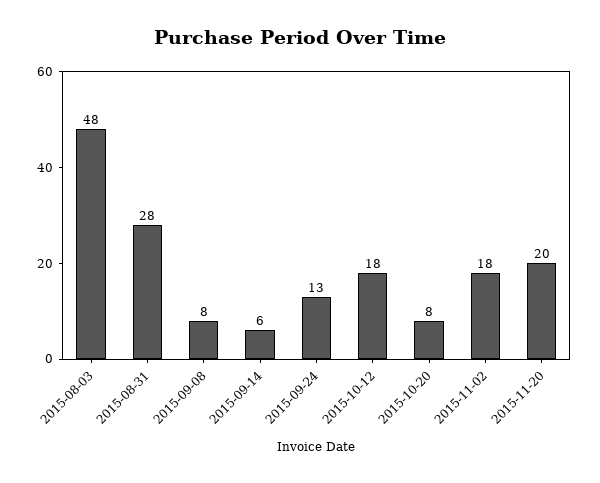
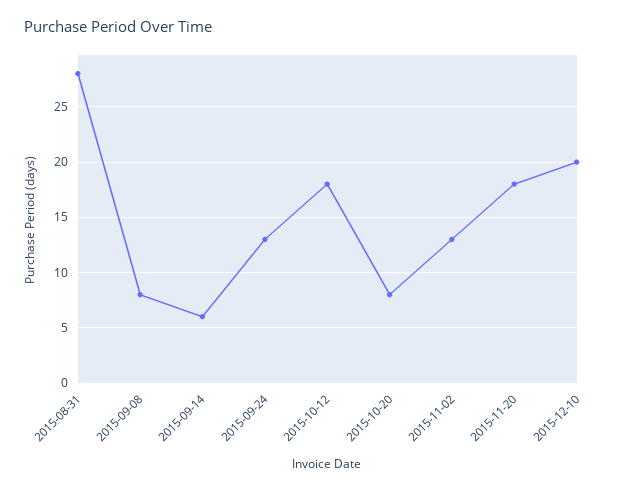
2015-08-03: 48 -> none
2015-11-02: 18 -> 13
2015-11-20: 20 -> 18
2015-12-10: none -> 20

